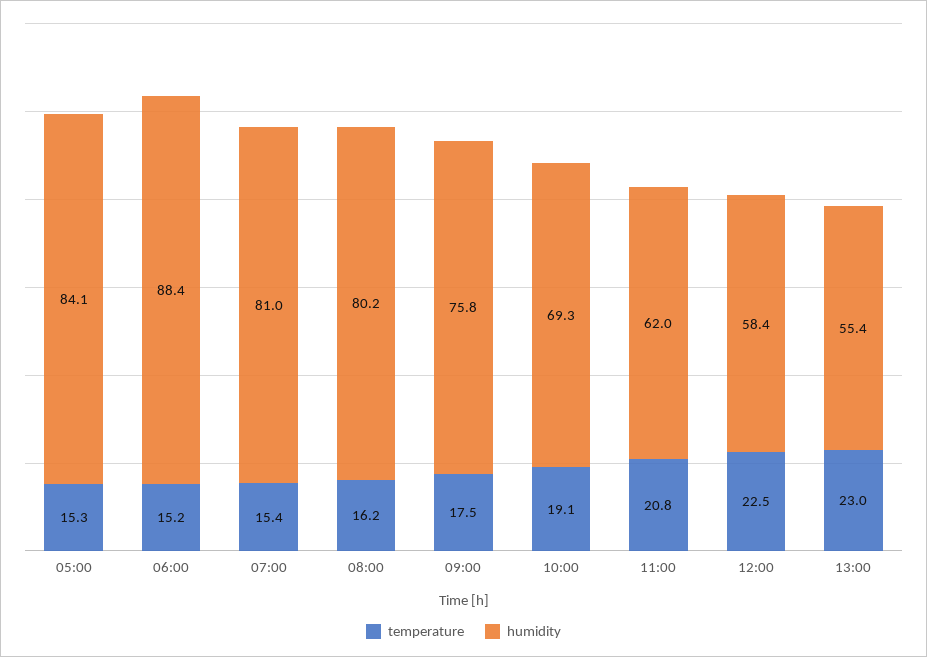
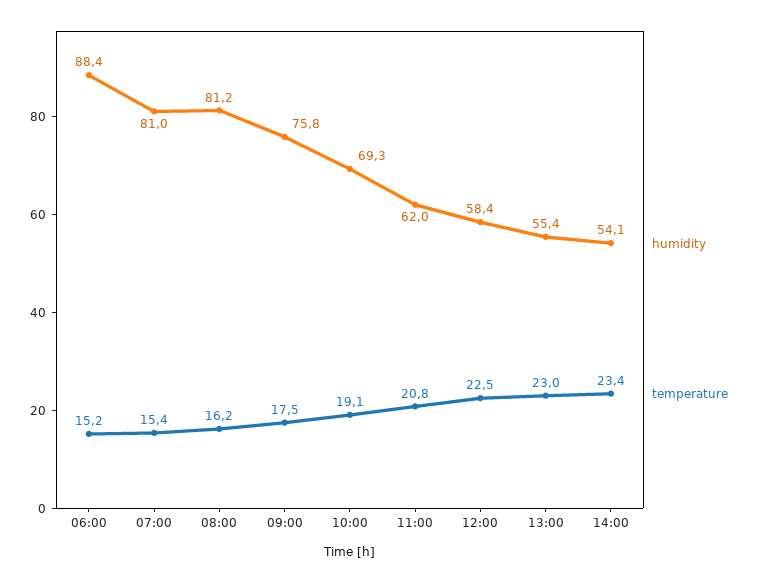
temperature, 05:00: 15.3 -> none
humidity, 05:00: 84.1 -> none
humidity, 08:00: 80.2 -> 81.2
humidity, 14:00: none -> 54.1
temperature, 14:00: none -> 23.4

